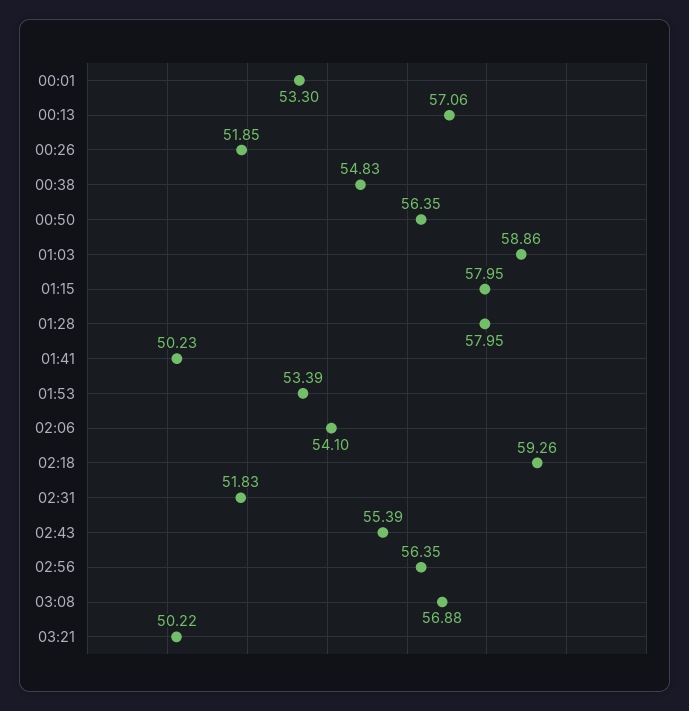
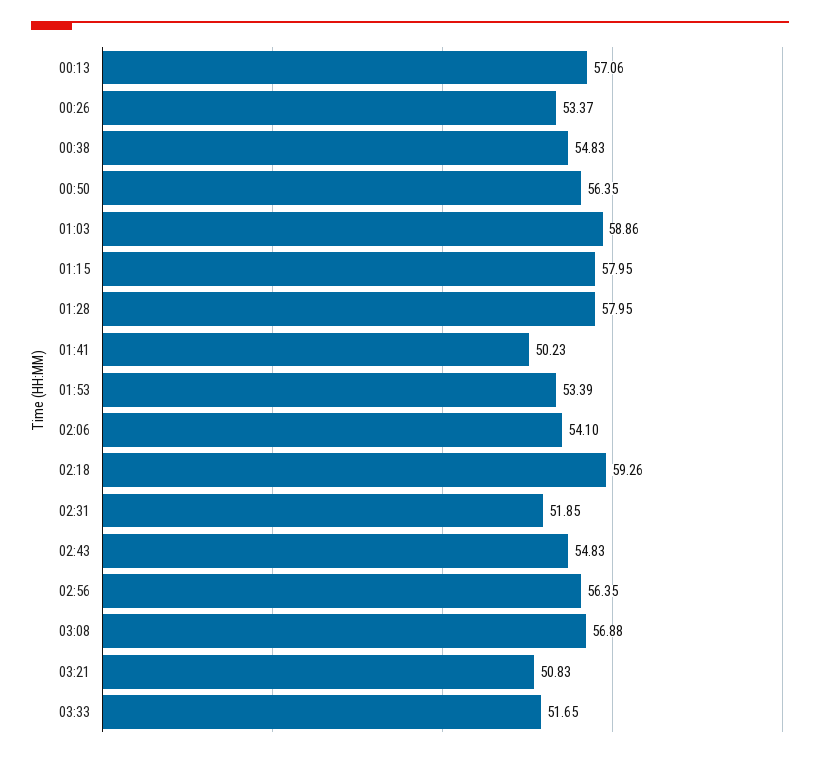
00:01: 53.3 -> none
00:26: 51.85 -> 53.37
02:31: 51.83 -> 51.85
02:43: 55.39 -> 54.83
03:21: 50.22 -> 50.83
03:33: none -> 51.65

